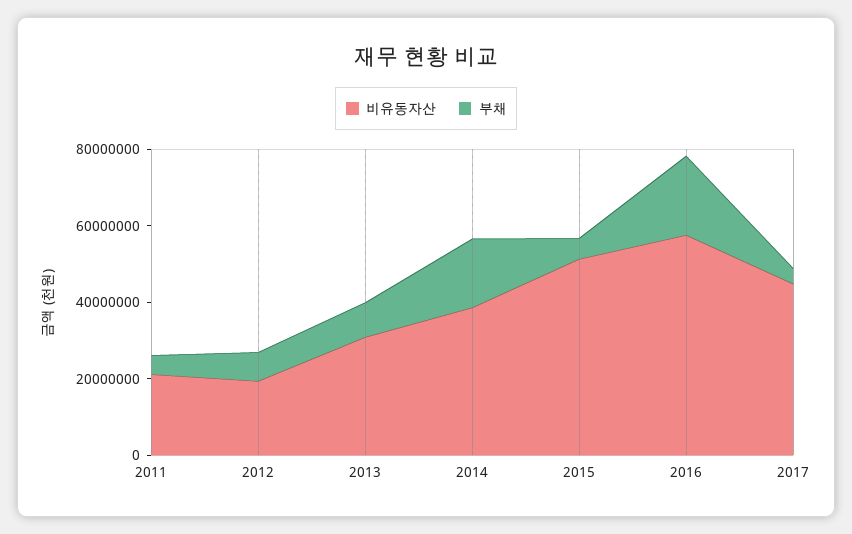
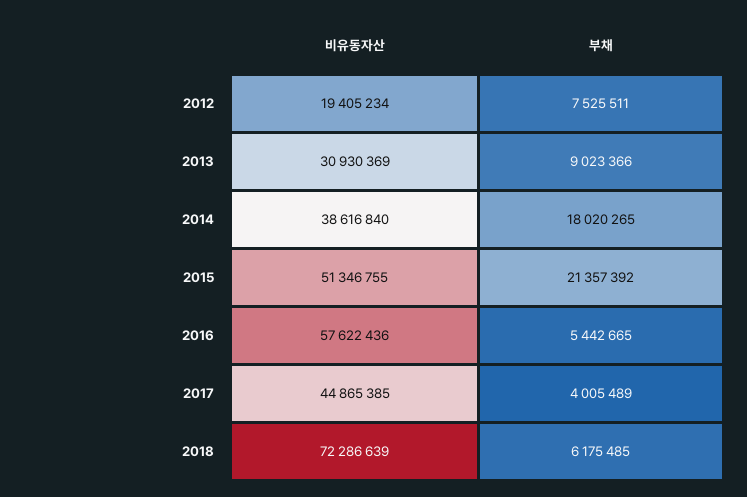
비유동자산, 2011: 20000000 -> none
부채, 2011: 5000000 -> none
부채, 2015: 5000000 -> 21357392
부채, 2016: 20000000 -> 5442665
비유동자산, 2018: none -> 72286639
부채, 2018: none -> 6175485

